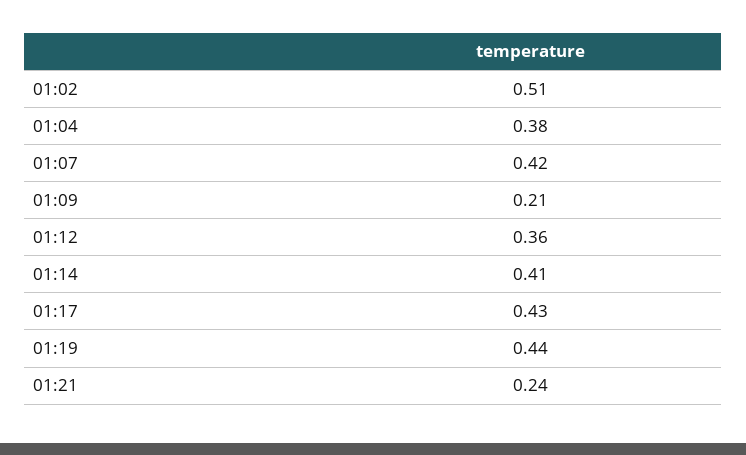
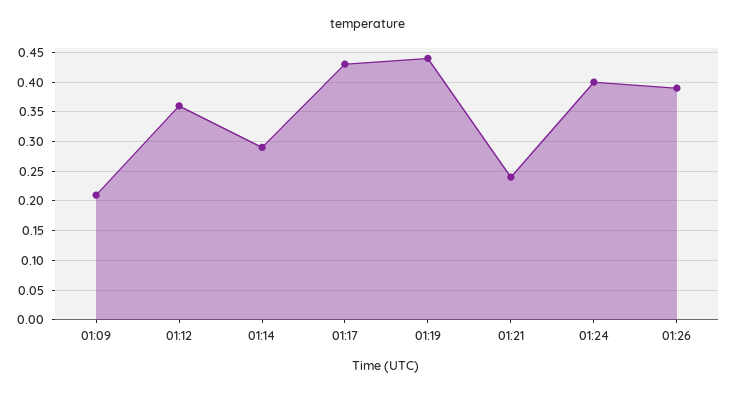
01:02: 0.51 -> none
01:04: 0.38 -> none
01:07: 0.42 -> none
01:14: 0.41 -> 0.3
01:24: none -> 0.4
01:26: none -> 0.4

